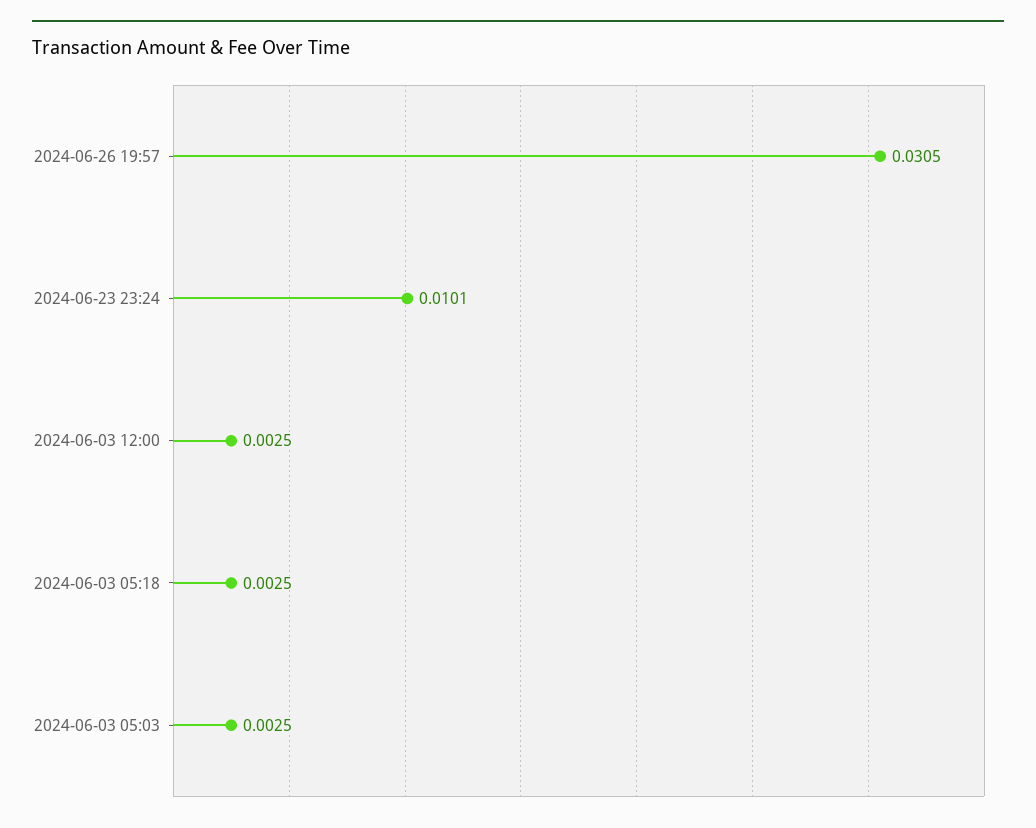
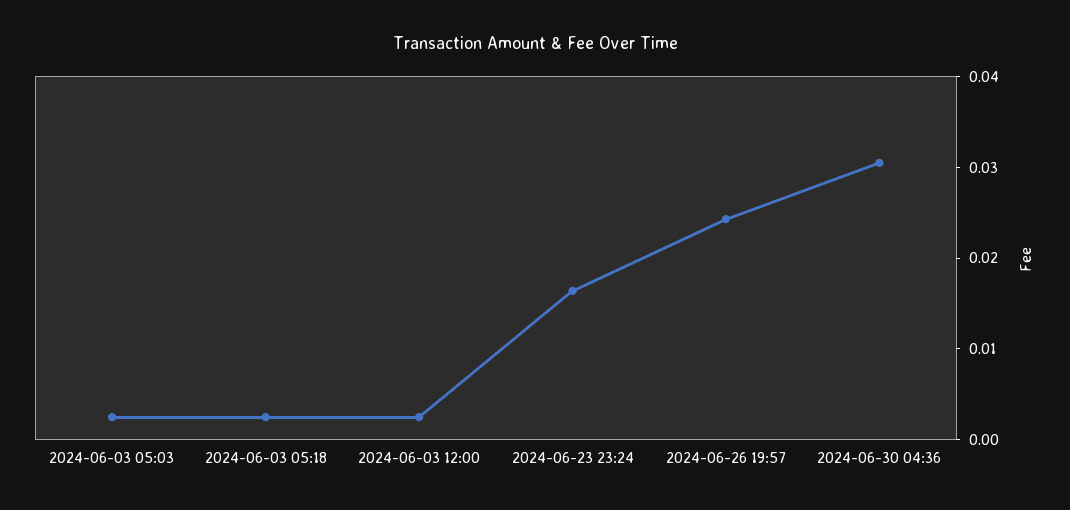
2024-06-26 19:57: 0.0305 -> 0.024
2024-06-23 23:24: 0.0101 -> 0.016
2024-06-30 04:36: none -> 0.03

